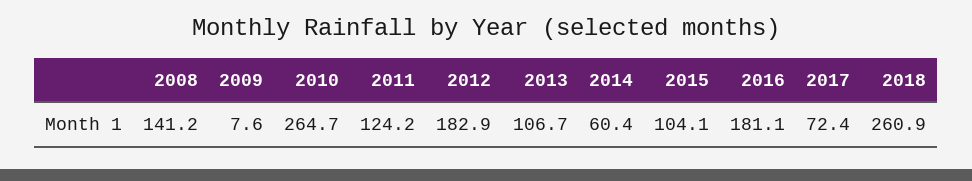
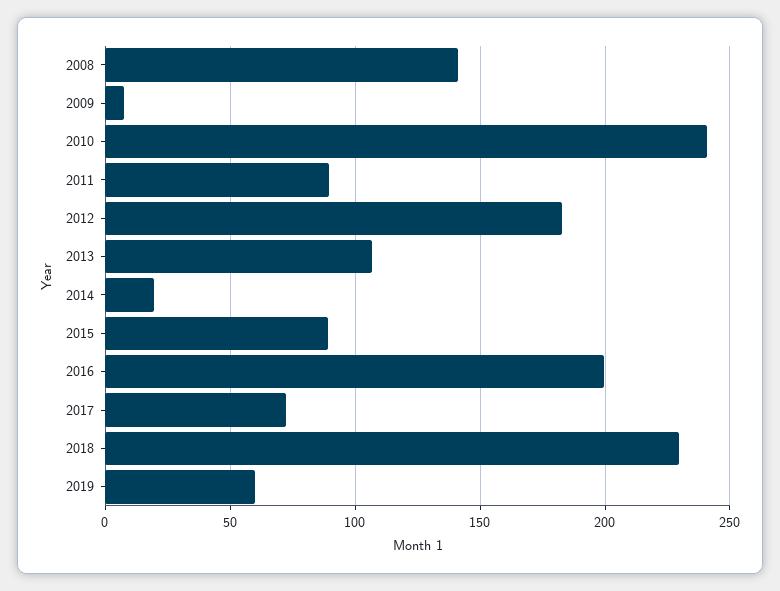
2010: 264.7 -> 240
2011: 124.2 -> 90
2014: 60.4 -> 20
2015: 104.1 -> 90
2016: 181.1 -> 200
2018: 260.9 -> 230
2019: none -> 60

